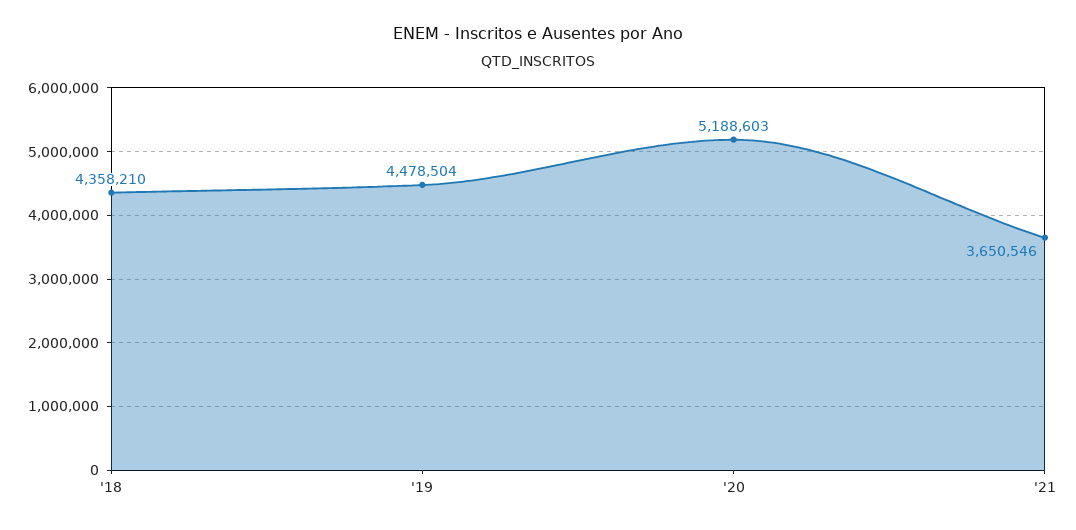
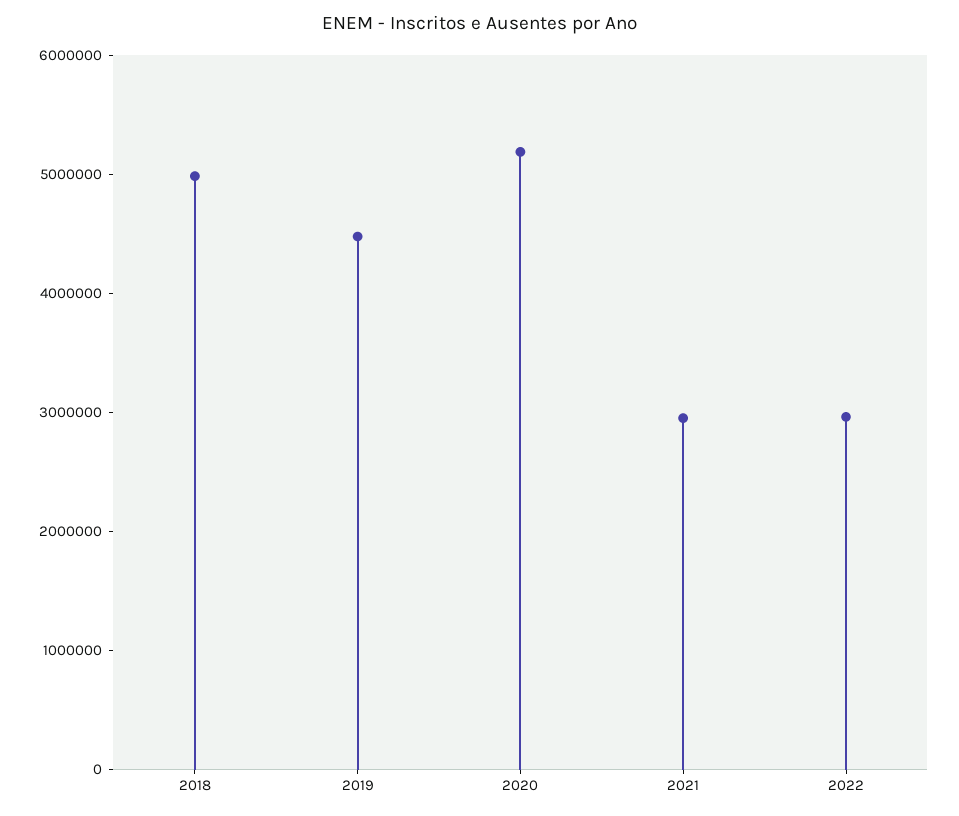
'18: 4358210 -> 5000000
'21: 3650546 -> 3000000
2022: none -> 3000000

